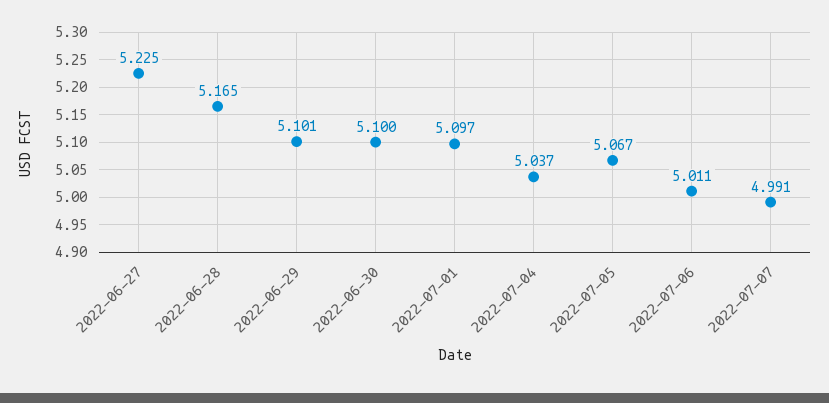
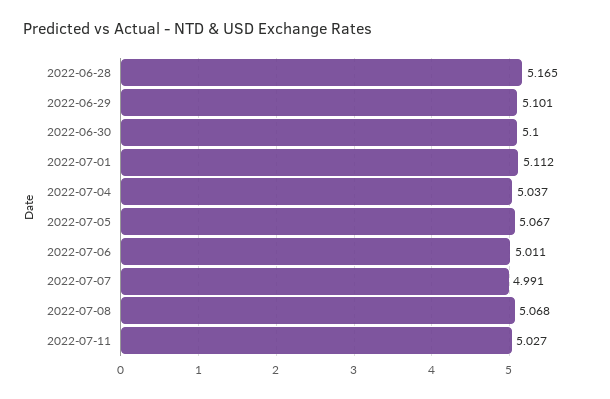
2022-06-27: 5.225 -> none
2022-07-01: 5.097 -> 5.112
2022-07-08: none -> 5.068
2022-07-11: none -> 5.027

